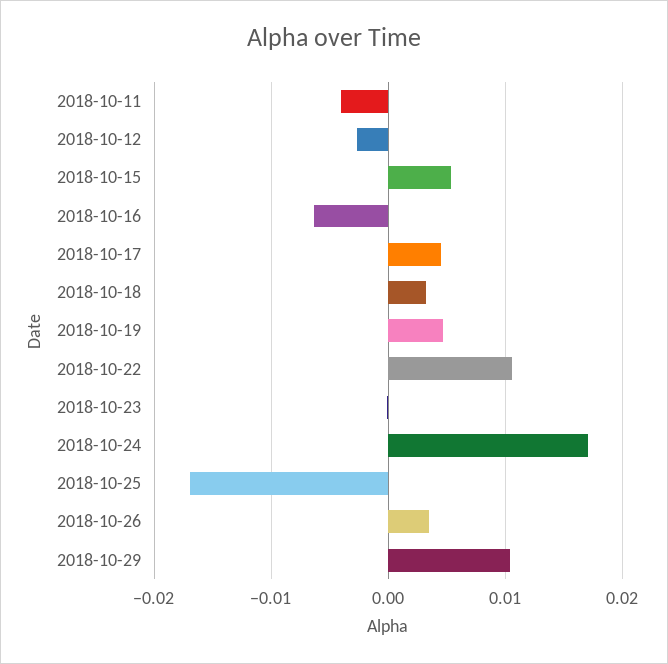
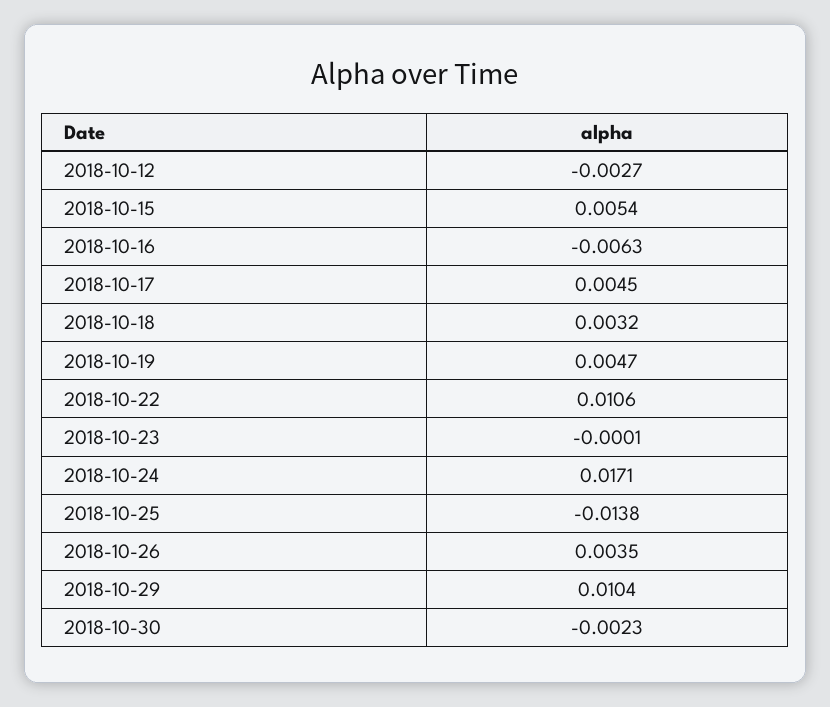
2018-10-11: -0.004 -> none
2018-10-25: -0.017 -> -0.0138
2018-10-30: none -> -0.0023

